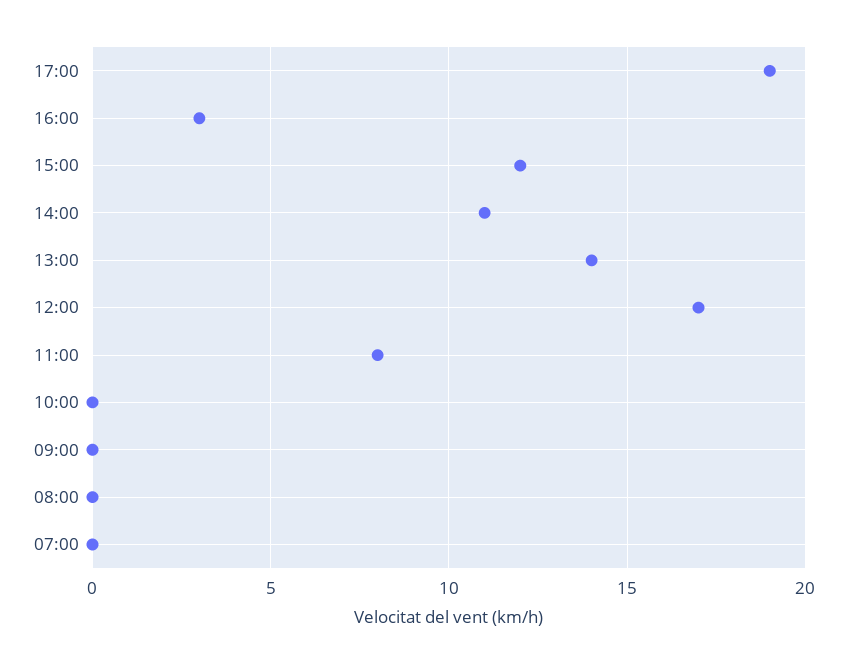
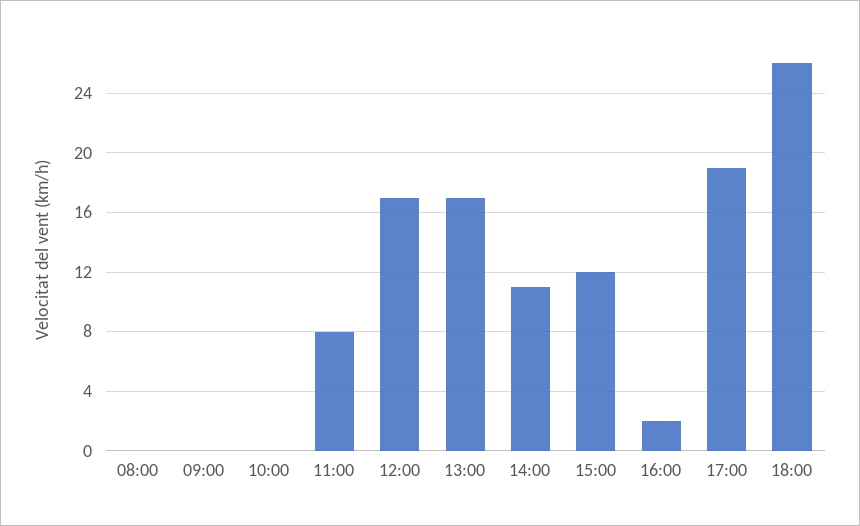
16:00: 3 -> 2
13:00: 14 -> 17
07:00: 0 -> none
18:00: none -> 26

